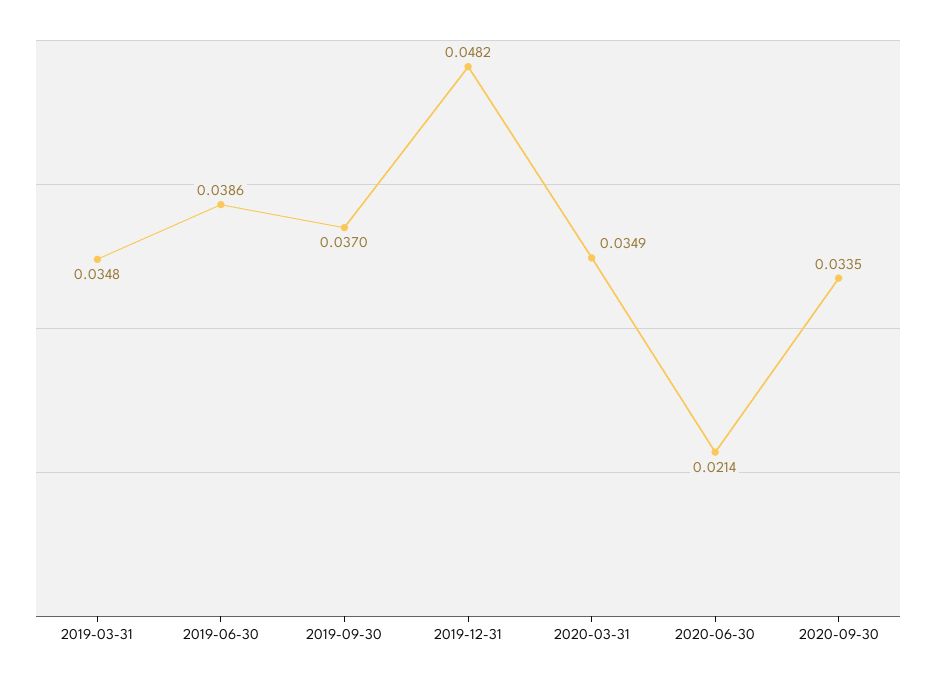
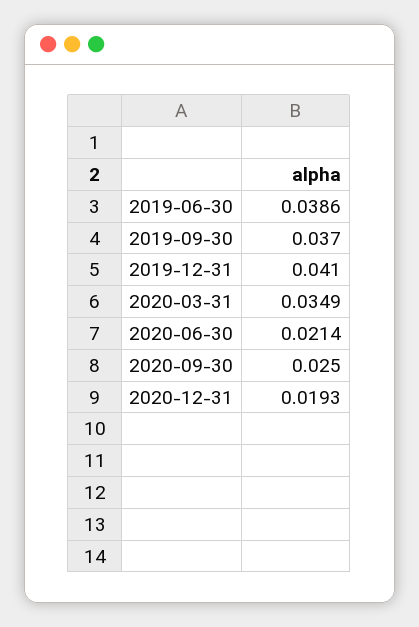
2019-03-31: 0.0348 -> none
2019-12-31: 0.0482 -> 0.041
2020-09-30: 0.0335 -> 0.025
2020-12-31: none -> 0.0193

